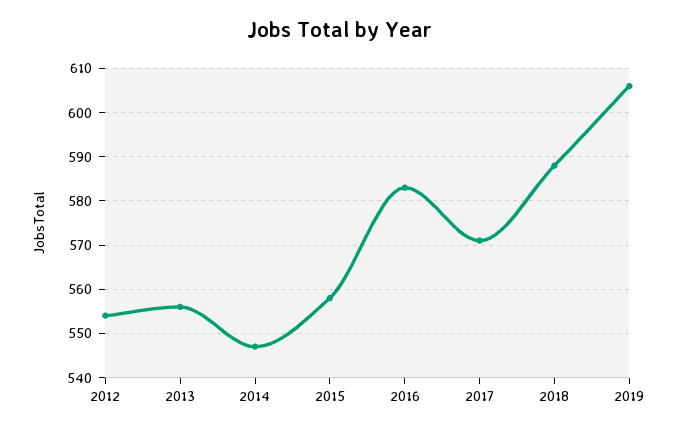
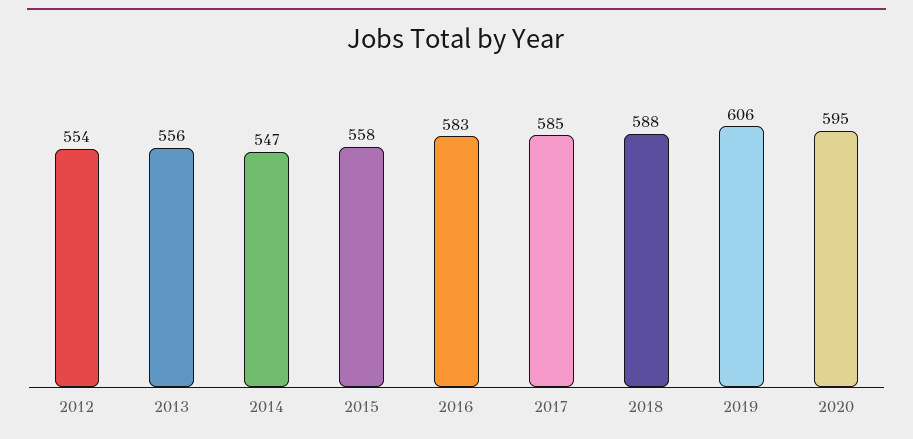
2017: 570 -> 585
2020: none -> 595

